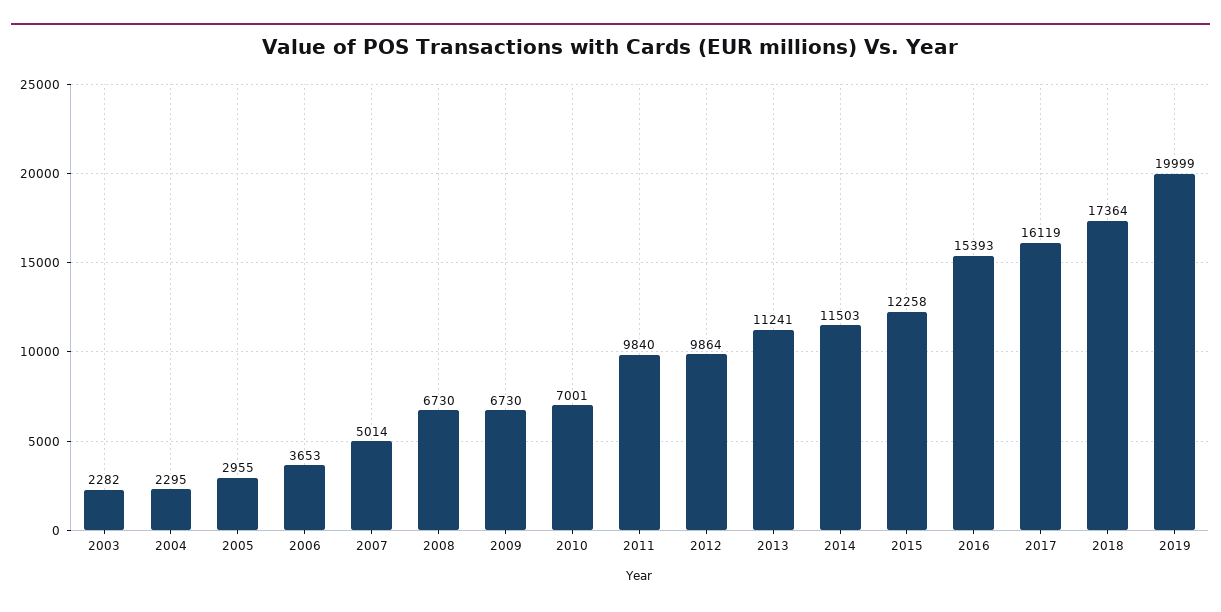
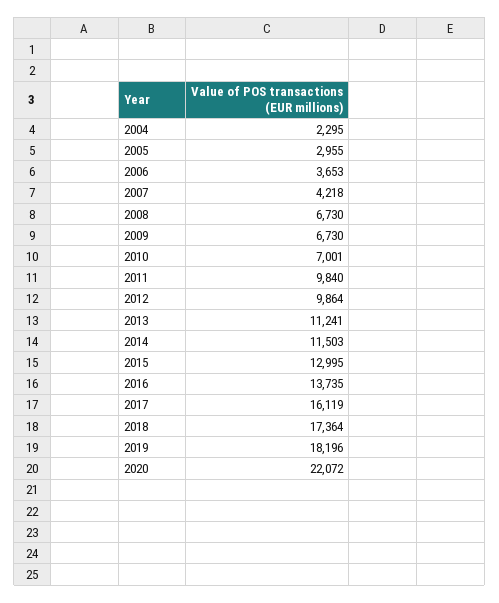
2003: 2282 -> none
2007: 5014 -> 4218
2015: 12258 -> 12995
2016: 15393 -> 13735
2019: 19999 -> 18196
2020: none -> 22072

